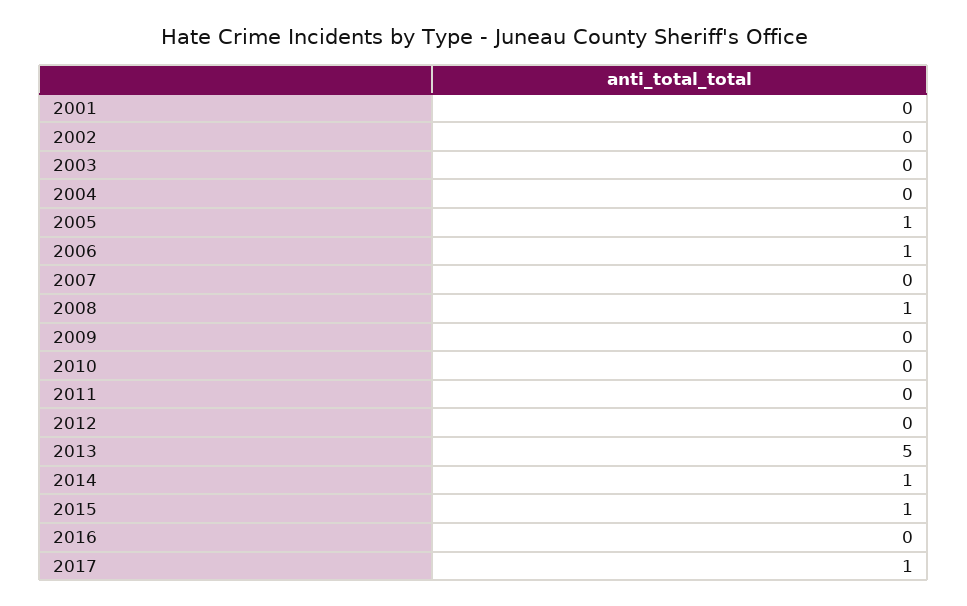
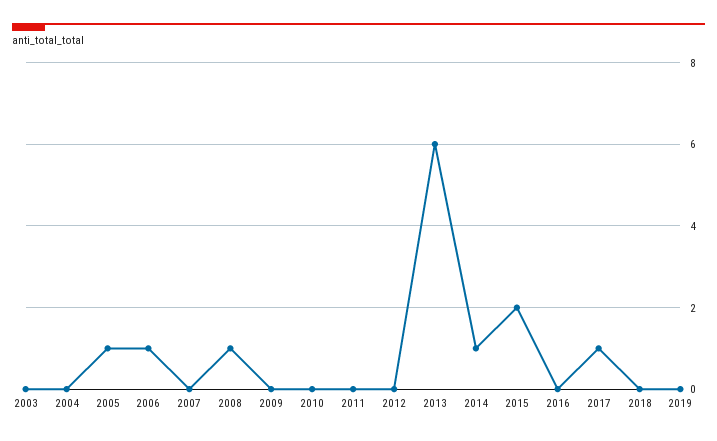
2001: 0 -> none
2002: 0 -> none
2013: 5 -> 6
2015: 1 -> 2
2018: none -> 0
2019: none -> 0

